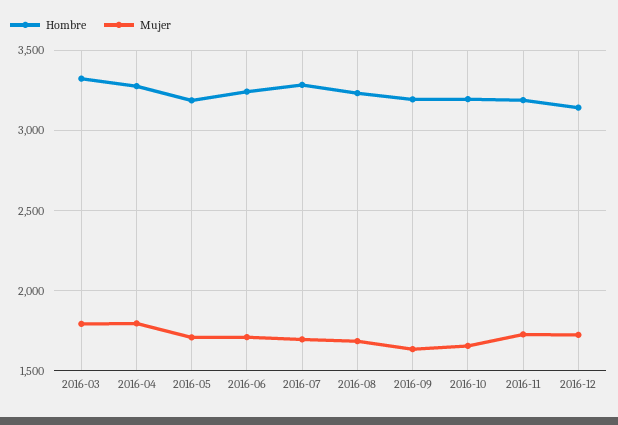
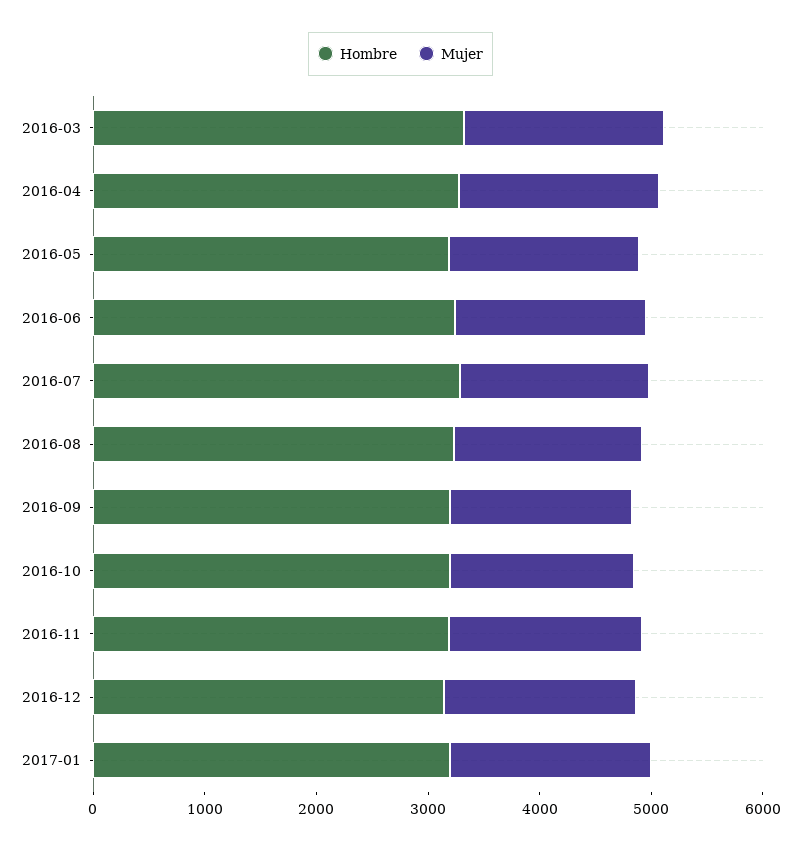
Hombre, 2017-01: none -> 3200
Mujer, 2017-01: none -> 1800

